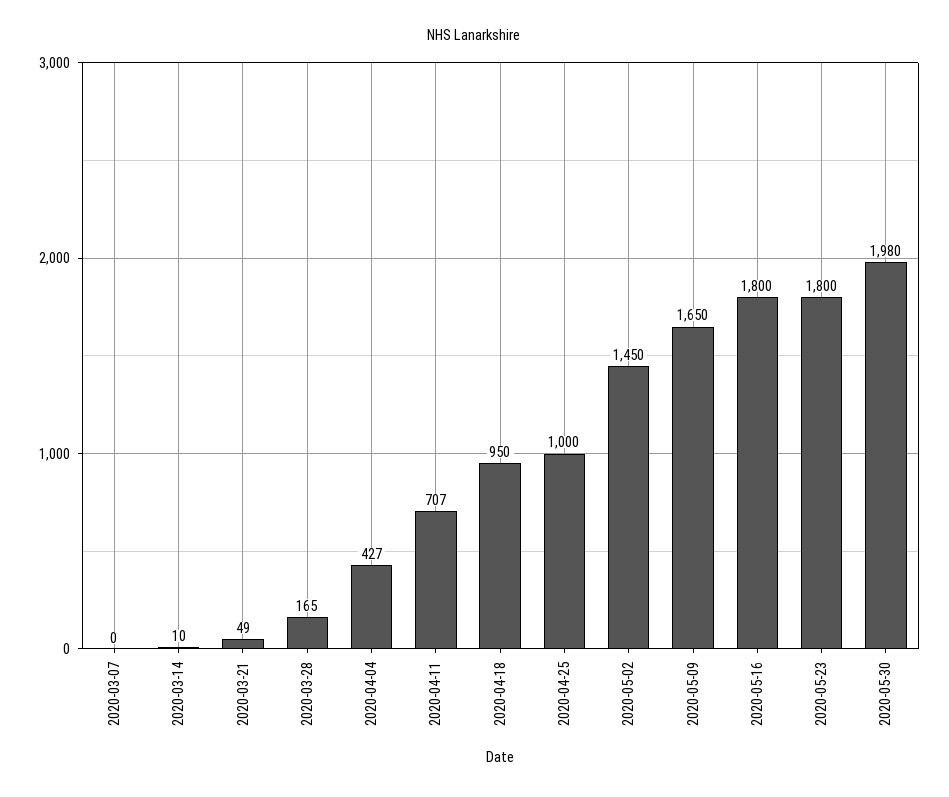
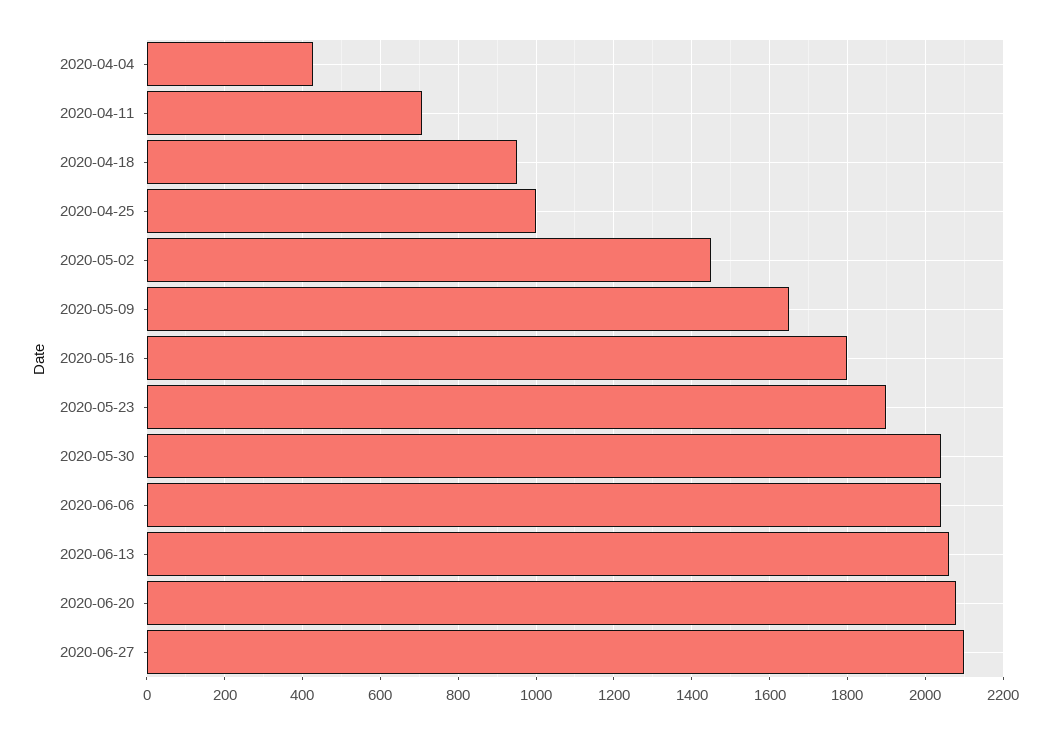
2020-03-07: 0 -> none
2020-03-14: 10 -> none
2020-03-21: 49 -> none
2020-03-28: 165 -> none
2020-05-23: 1800 -> 1900
2020-05-30: 1980 -> 2040
2020-06-06: none -> 2040
2020-06-13: none -> 2060
2020-06-20: none -> 2080
2020-06-27: none -> 2100

